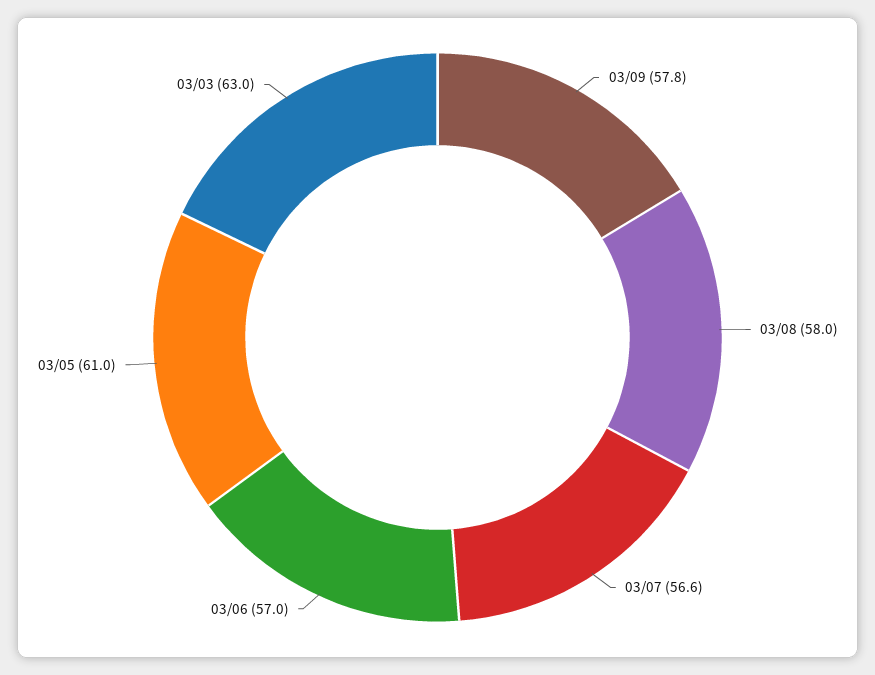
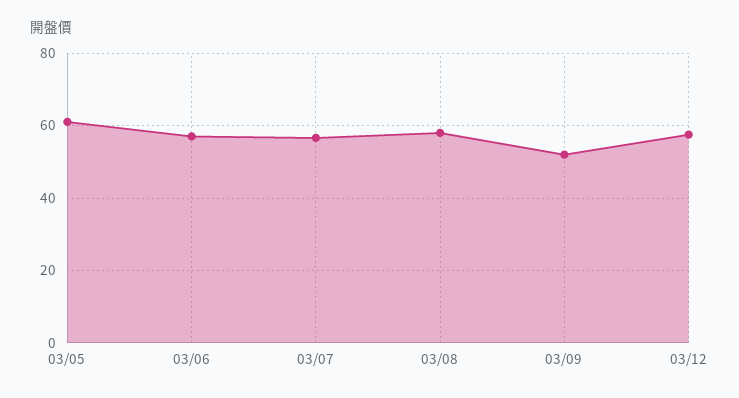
03/09: 57.8 -> 52
03/03: 63 -> none
03/12: none -> 58

